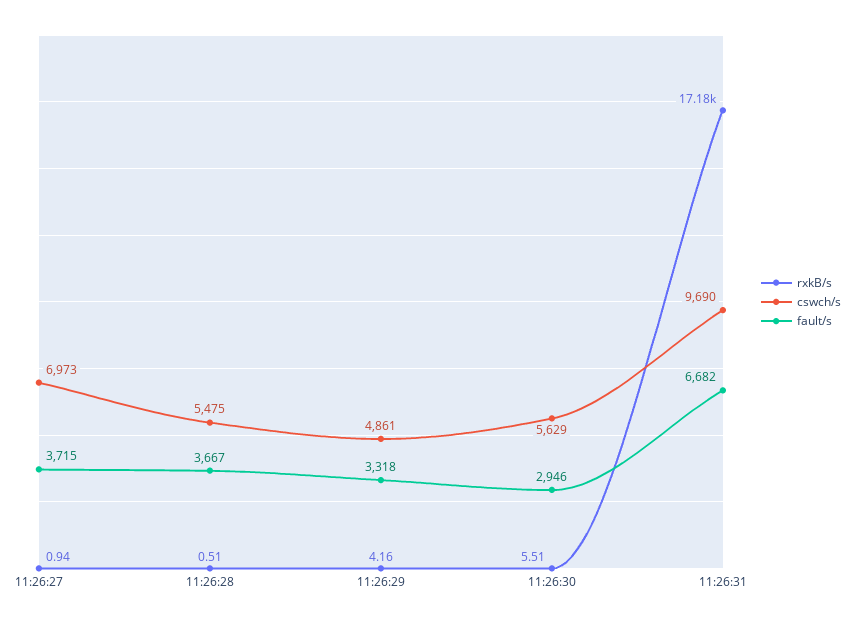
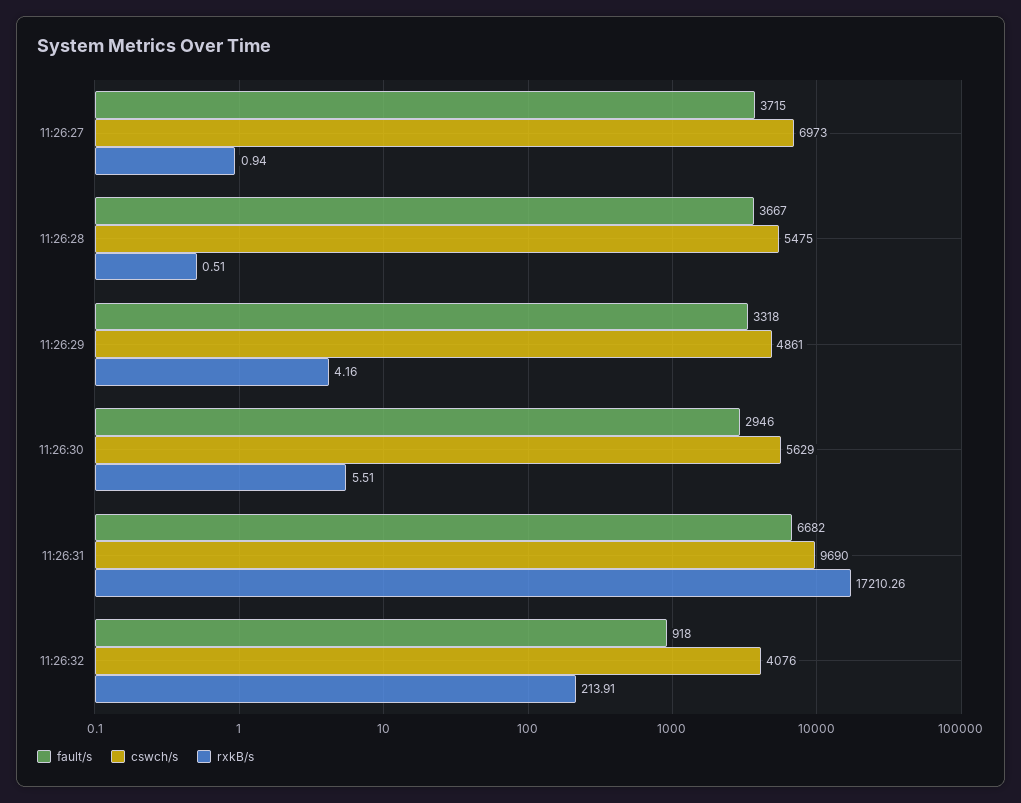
rxkB/s, 11:26:31: 17180 -> 17210.26
fault/s, 11:26:32: none -> 918
cswch/s, 11:26:32: none -> 4076
rxkB/s, 11:26:32: none -> 213.91

